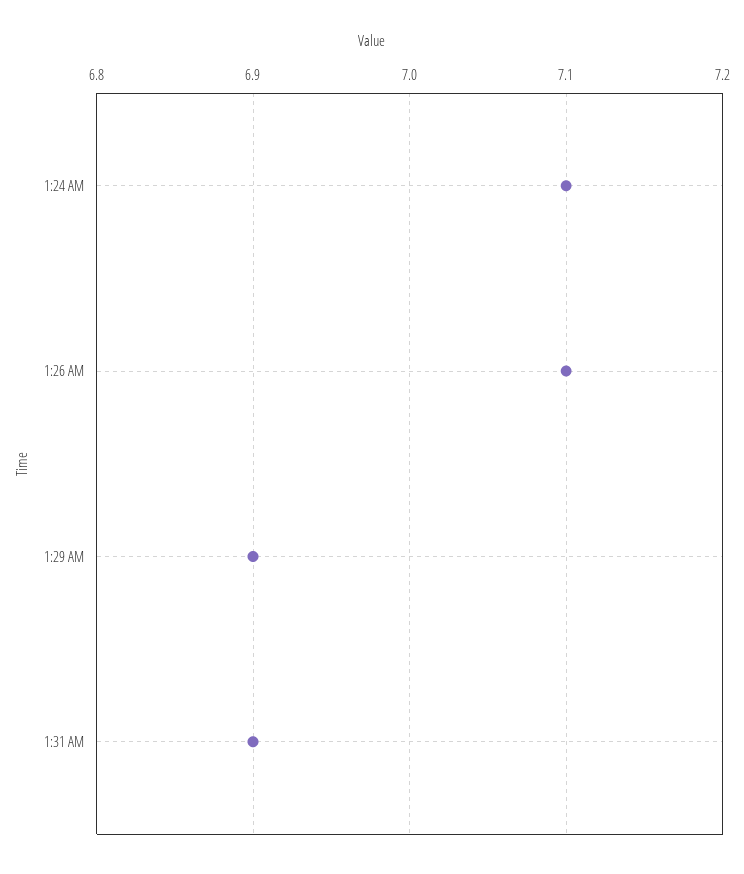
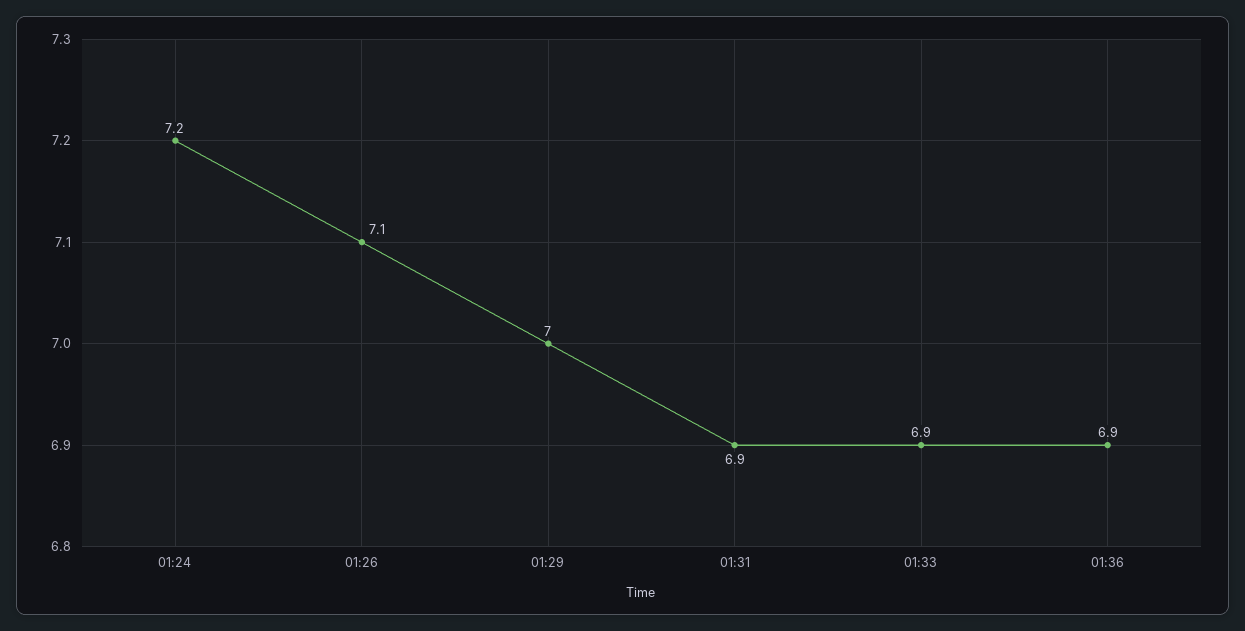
1:24 AM: 7.1 -> 7.2
1:29 AM: 6.9 -> 7
01:33: none -> 6.9
01:36: none -> 6.9

